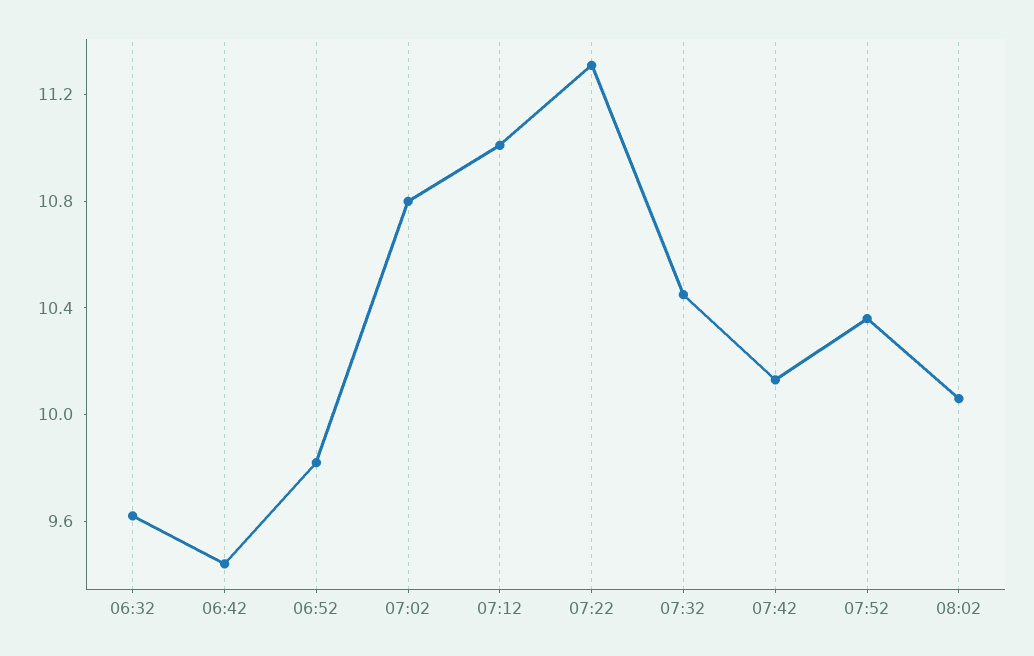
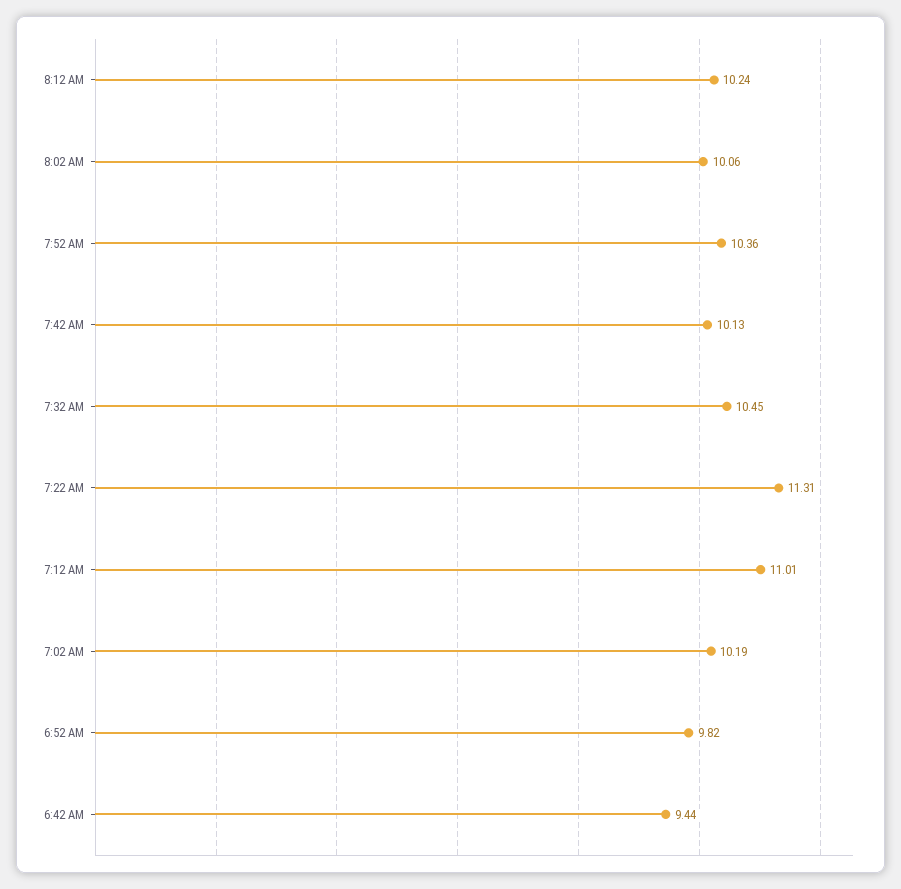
06:32: 9.6 -> none
07:02: 10.8 -> 10.19
8:12 AM: none -> 10.24

